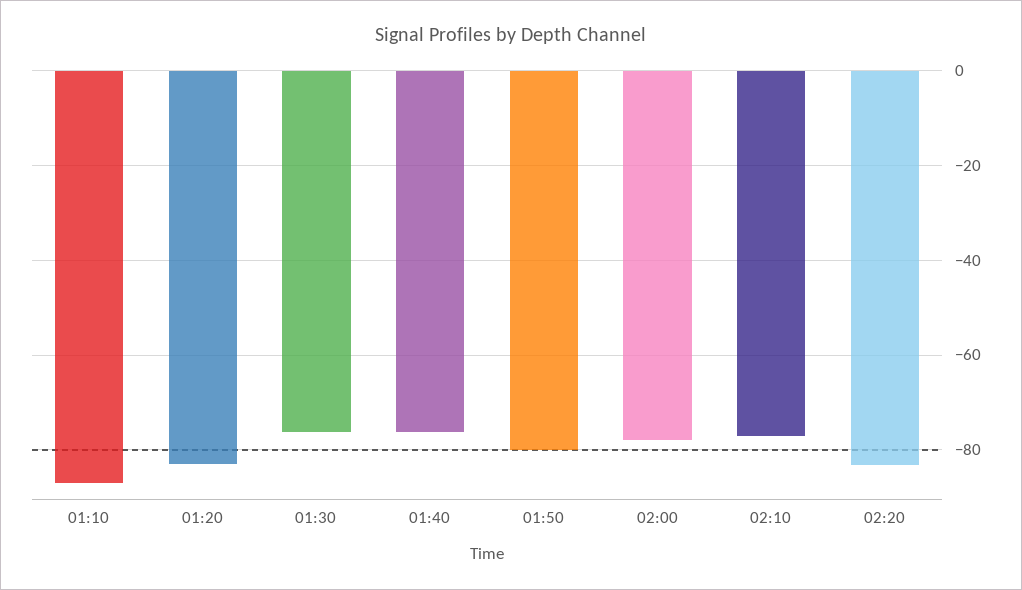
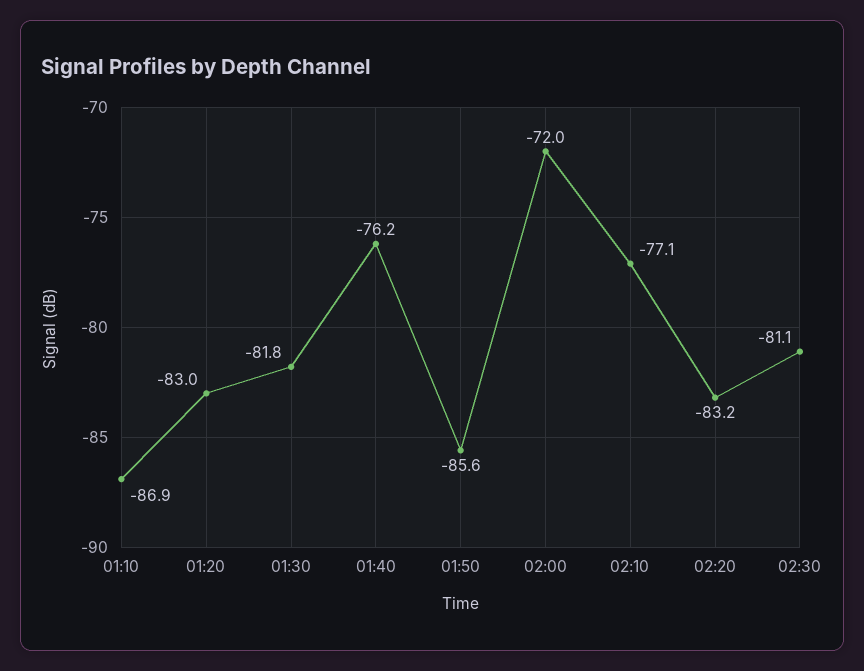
01:30: -76 -> -81.8
01:50: -80 -> -85.6
02:00: -78 -> -72
02:30: none -> -81.1

